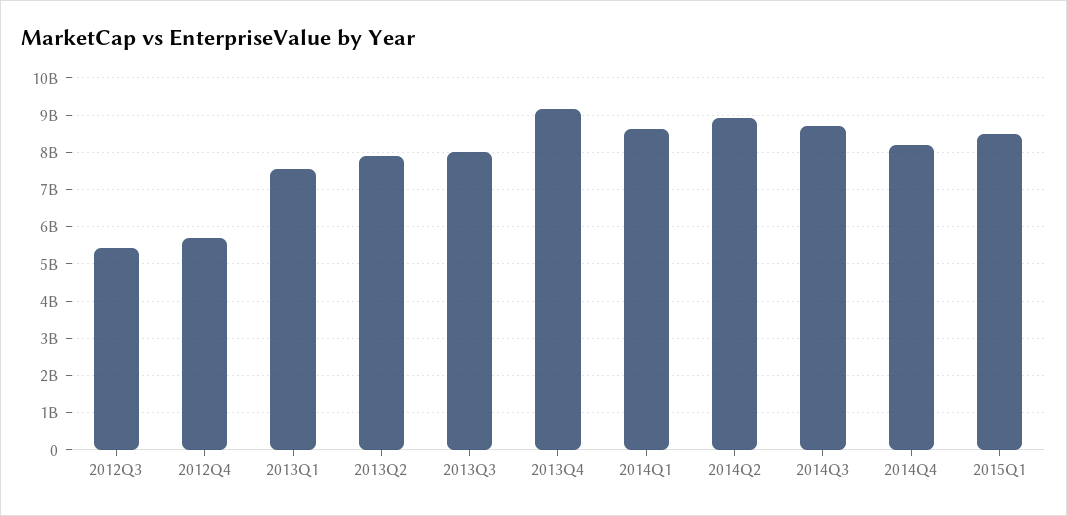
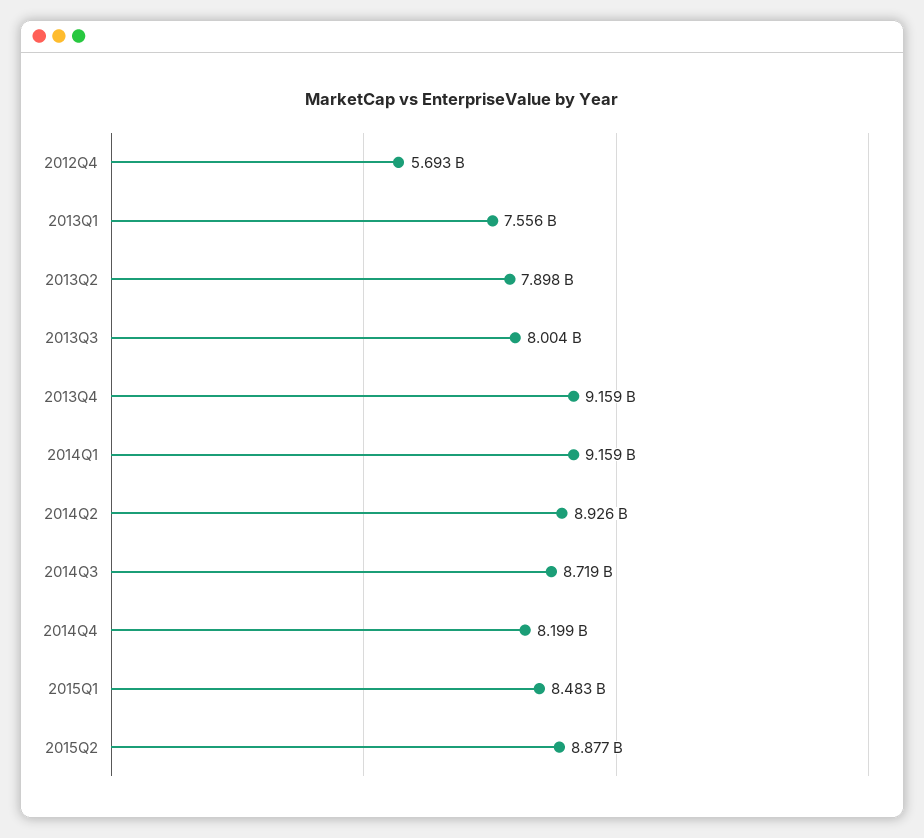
2012Q3: 5400000000 -> none
2014Q1: 8600000000 -> 9159000000
2015Q2: none -> 8877000000

